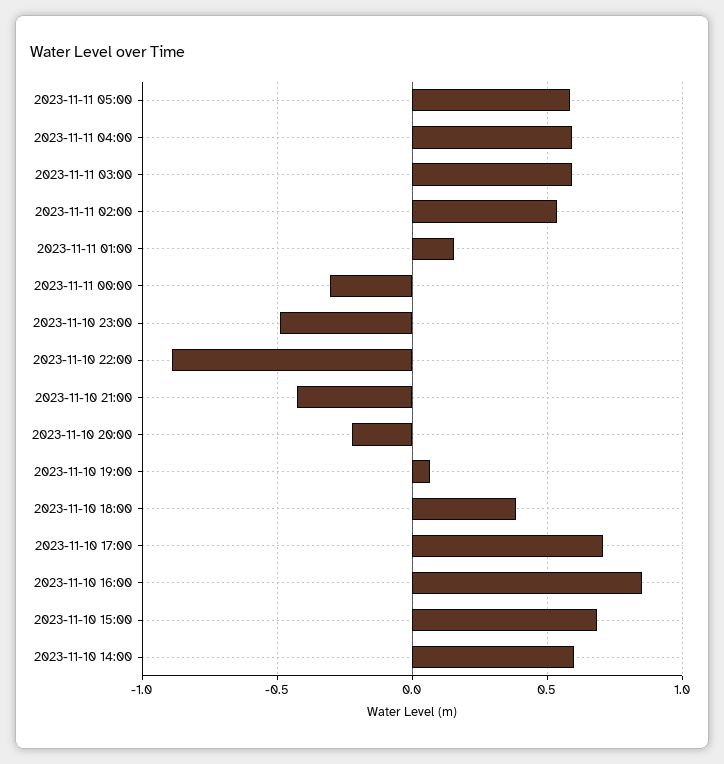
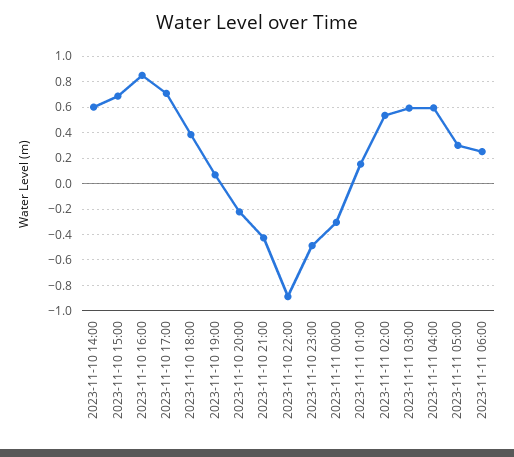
2023-11-11 05:00: 0.6 -> 0.3
2023-11-11 06:00: none -> 0.25

